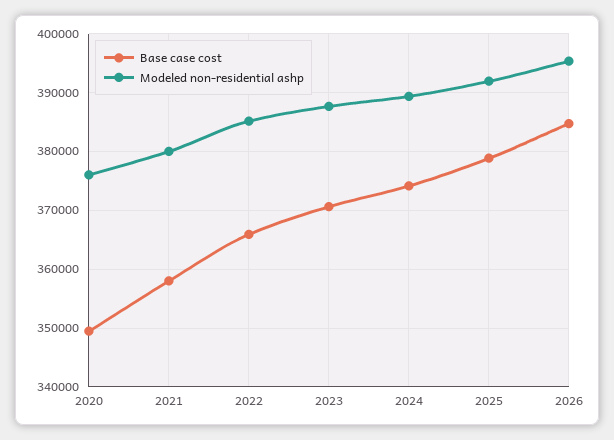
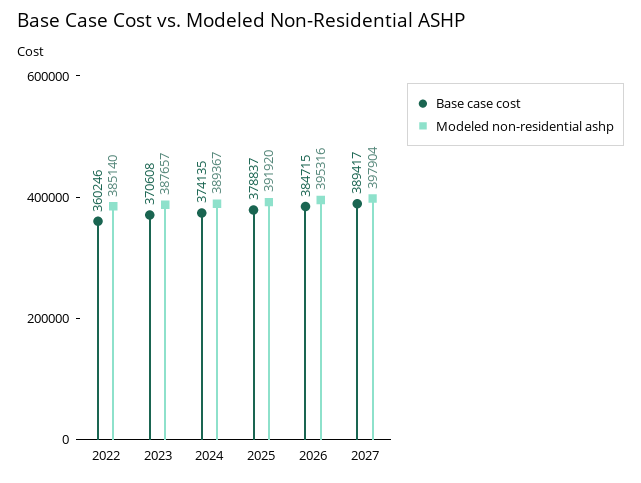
Base case cost, 2020: 350000 -> none
Modeled non-residential ashp, 2020: 376000 -> none
Base case cost, 2021: 358000 -> none
Modeled non-residential ashp, 2021: 380000 -> none
Base case cost, 2022: 366000 -> 360246
Base case cost, 2027: none -> 389417
Modeled non-residential ashp, 2027: none -> 397904

